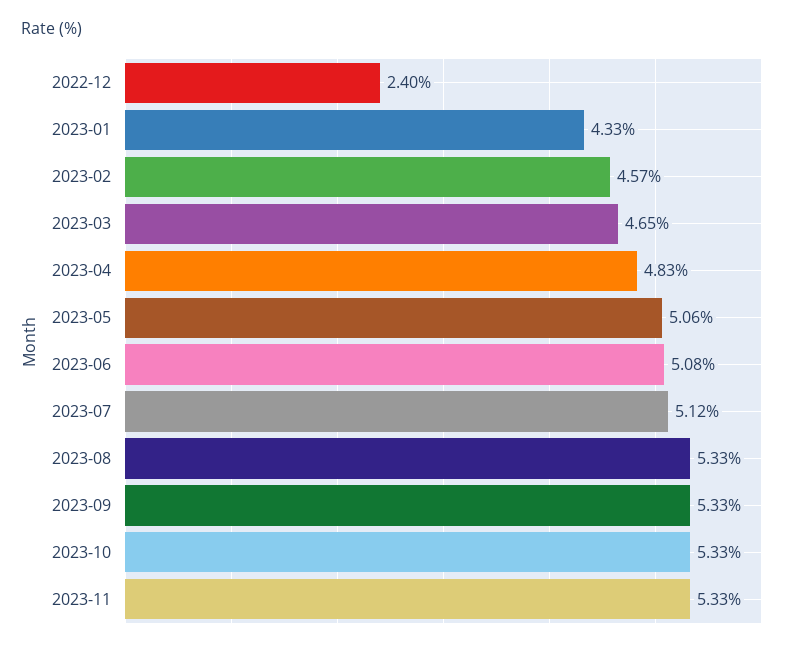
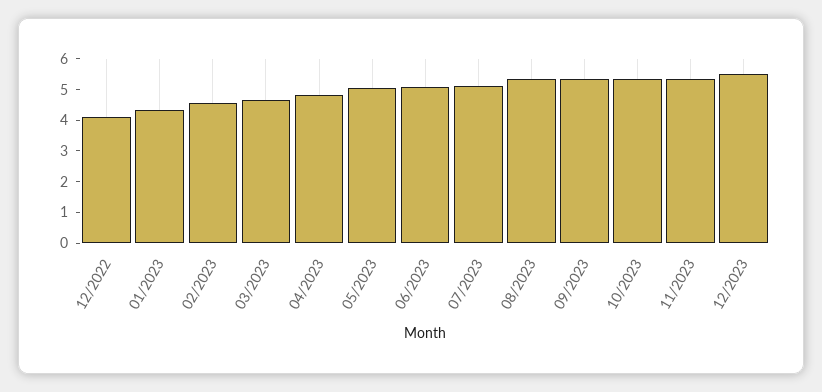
2022-12: 2.4 -> 4
12/2023: none -> 5.5

